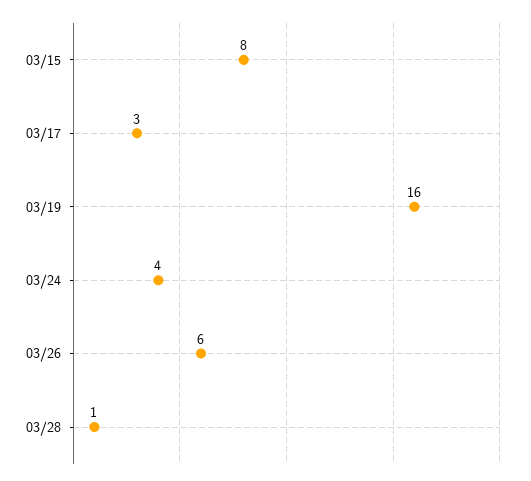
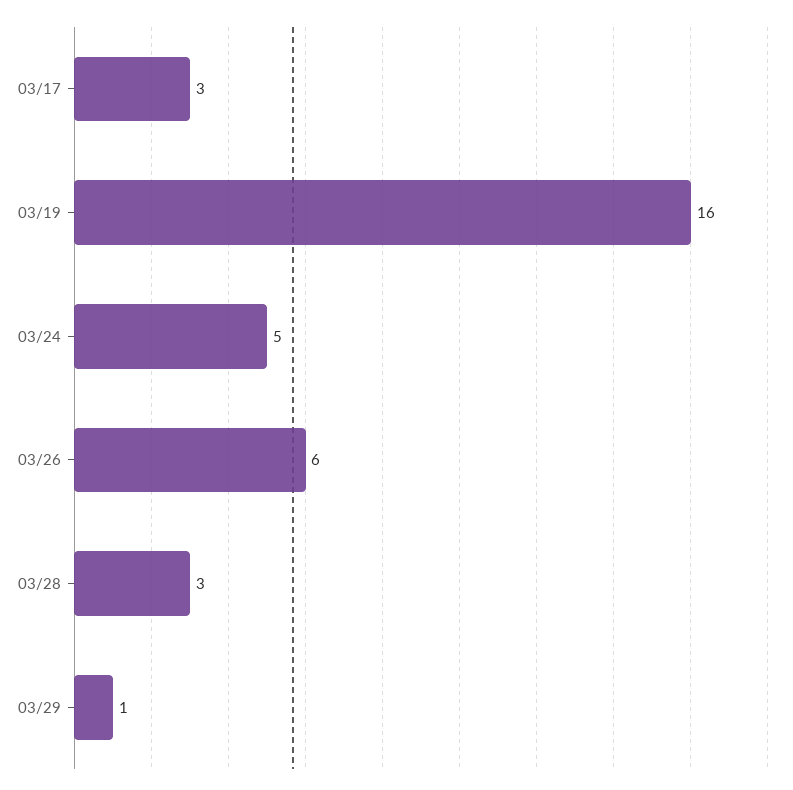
03/15: 8 -> none
03/24: 4 -> 5
03/28: 1 -> 3
03/29: none -> 1

